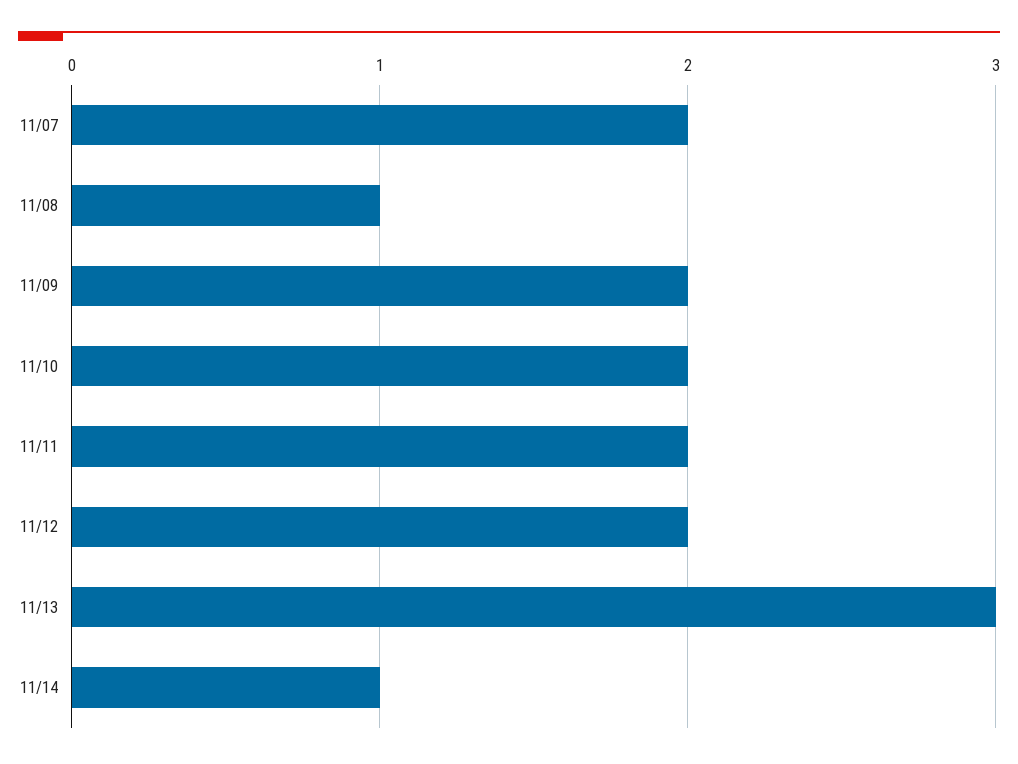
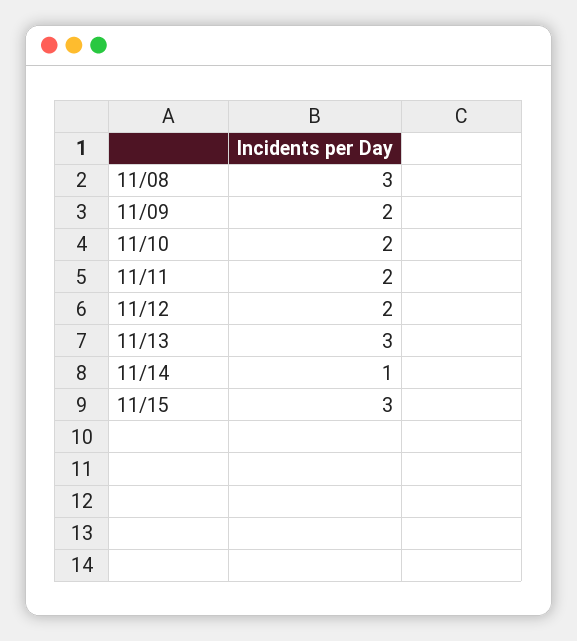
11/07: 2 -> none
11/08: 1 -> 3
11/15: none -> 3

